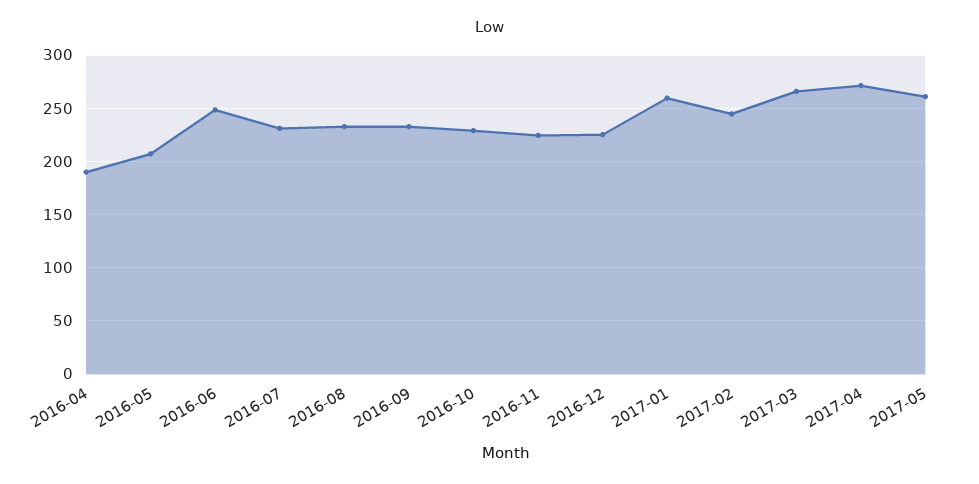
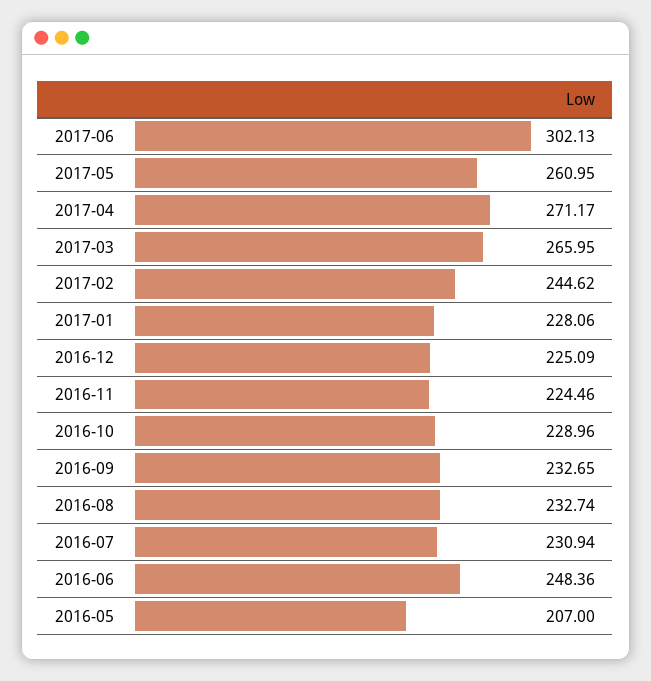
2016-04: 190 -> none
2017-01: 260 -> 228.06
2017-06: none -> 302.13

